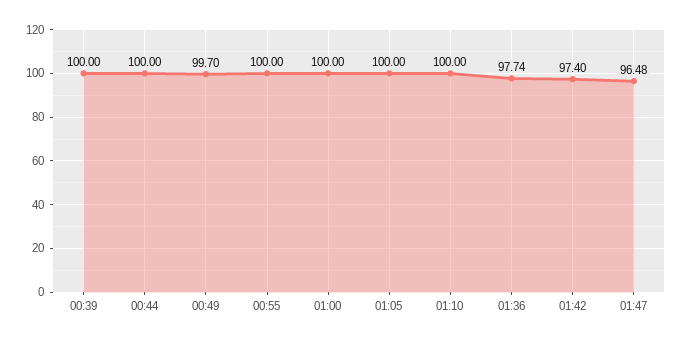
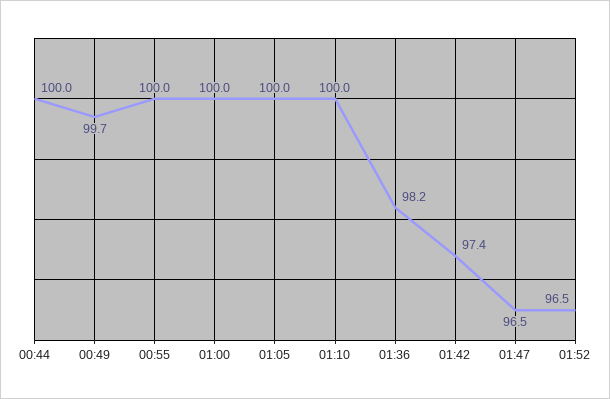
00:39: 100 -> none
01:36: 97.74 -> 98.2
01:52: none -> 96.5

